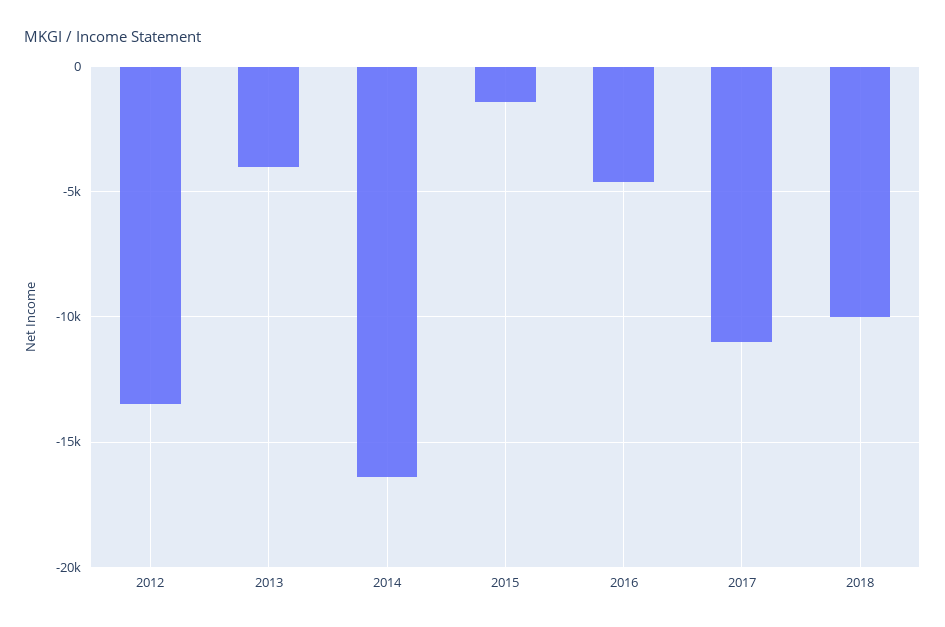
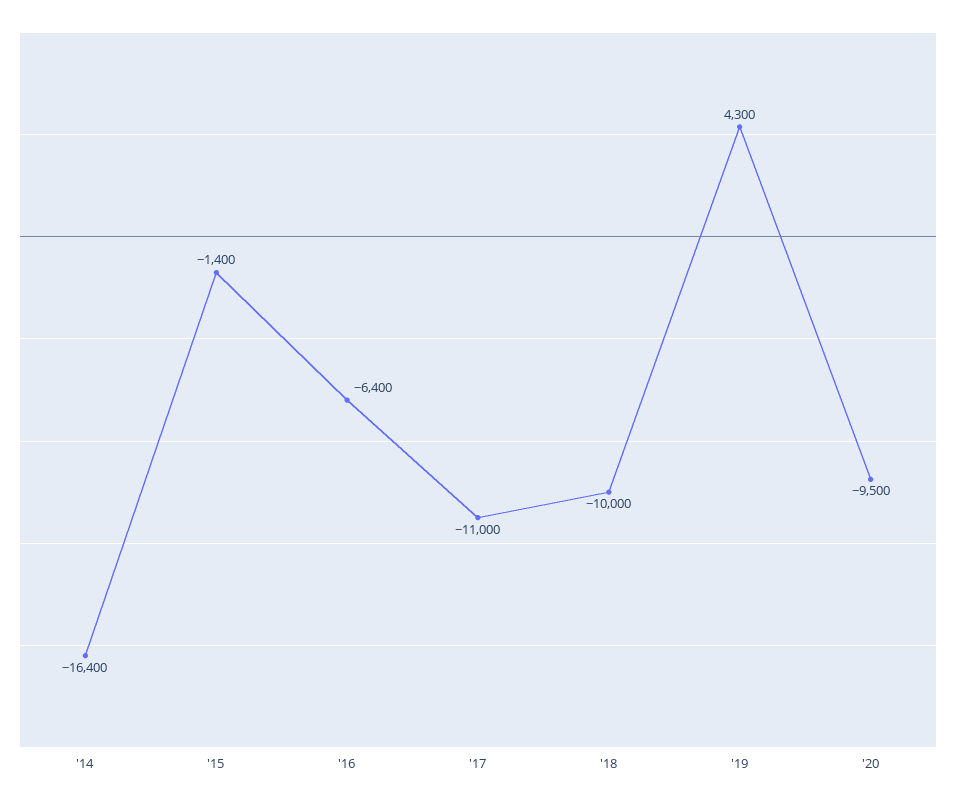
2012: -13500 -> none
2013: -4000 -> none
2016: -4500 -> -6400
'19: none -> 4300
'20: none -> -9500

